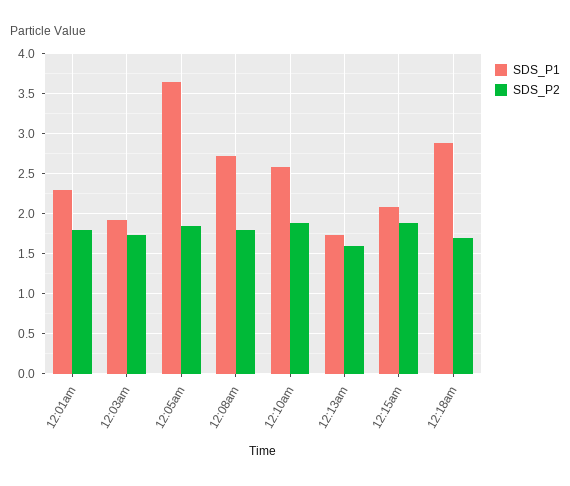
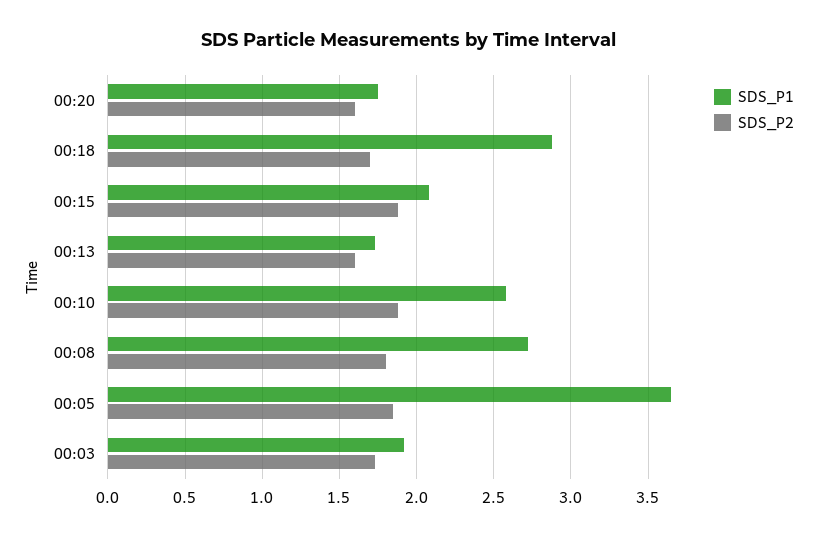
SDS_P1, 12:01am: 2.3 -> none
SDS_P2, 12:01am: 1.8 -> none
SDS_P1, 00:20: none -> 1.75
SDS_P2, 00:20: none -> 1.6

